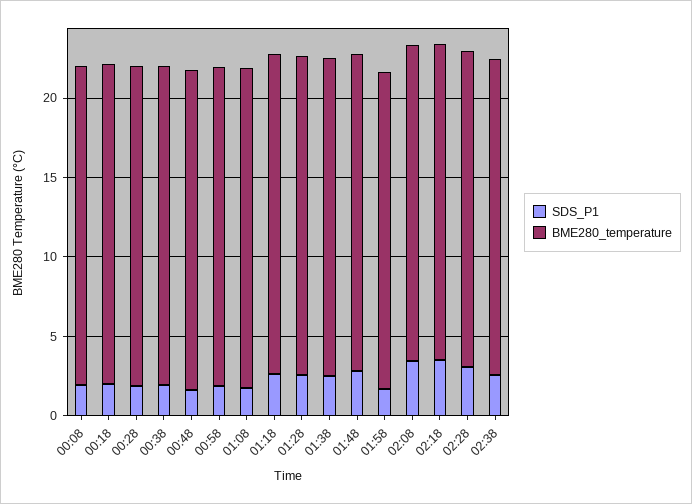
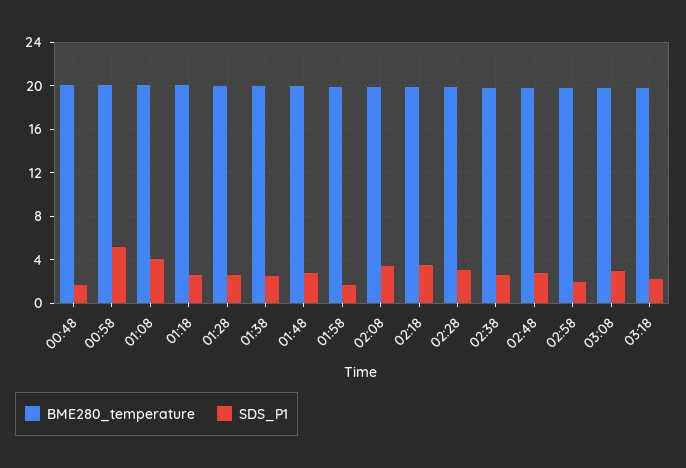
SDS_P1, 00:08: 2 -> none
BME280_temperature, 00:08: 20 -> none
SDS_P1, 00:18: 2 -> none
BME280_temperature, 00:18: 20 -> none
SDS_P1, 00:28: 2 -> none
BME280_temperature, 00:28: 20 -> none
SDS_P1, 00:38: 2 -> none
BME280_temperature, 00:38: 20 -> none
SDS_P1, 00:58: 2 -> 5
SDS_P1, 01:08: 2 -> 4
BME280_temperature, 02:48: none -> 20
SDS_P1, 02:48: none -> 3
BME280_temperature, 02:58: none -> 20
SDS_P1, 02:58: none -> 2
BME280_temperature, 03:08: none -> 20
SDS_P1, 03:08: none -> 3
BME280_temperature, 03:18: none -> 20
SDS_P1, 03:18: none -> 2

